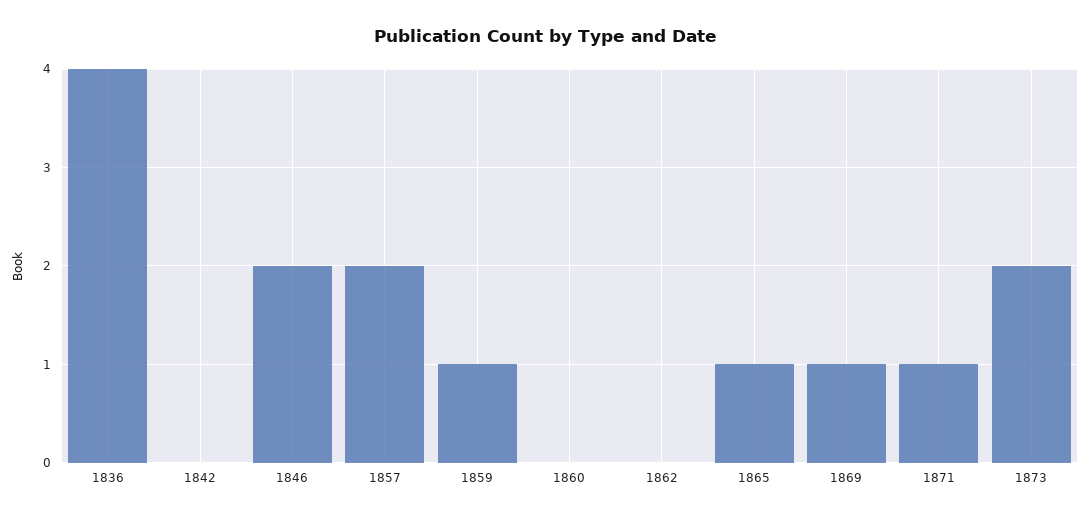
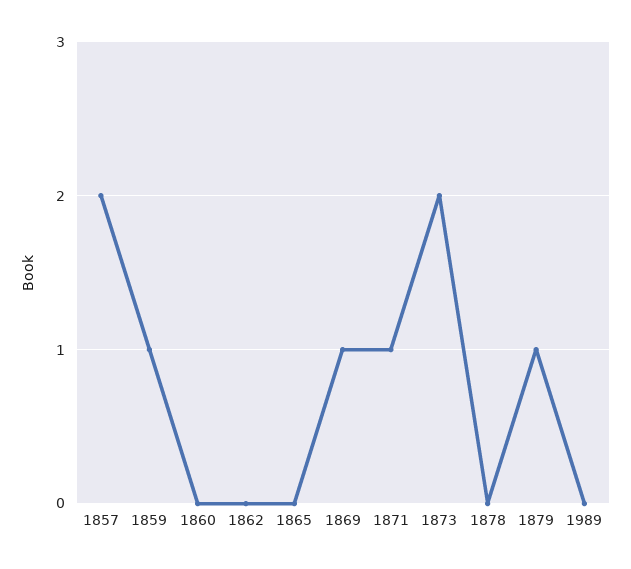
1836: 4 -> none
1842: 0 -> none
1846: 2 -> none
1865: 1 -> 0
1878: none -> 0
1879: none -> 1
1989: none -> 0

